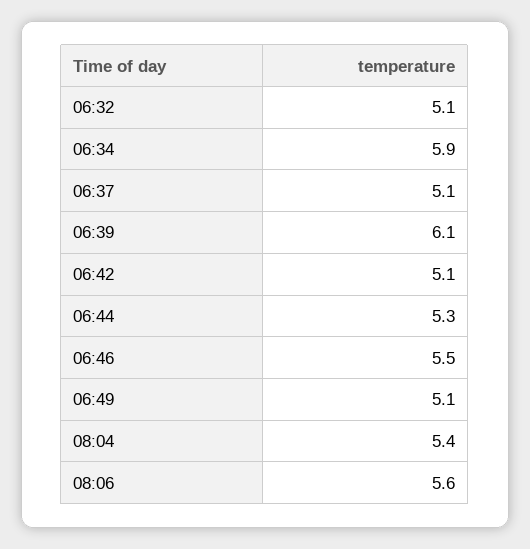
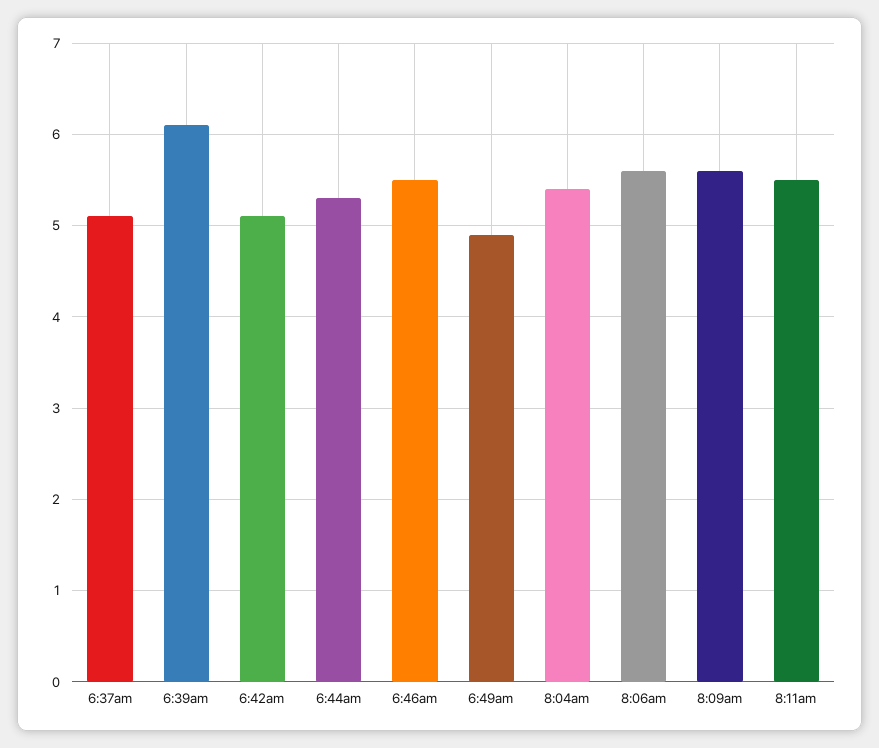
06:32: 5.1 -> none
06:34: 5.9 -> none
06:49: 5.1 -> 4.9
8:09am: none -> 5.6
8:11am: none -> 5.5

